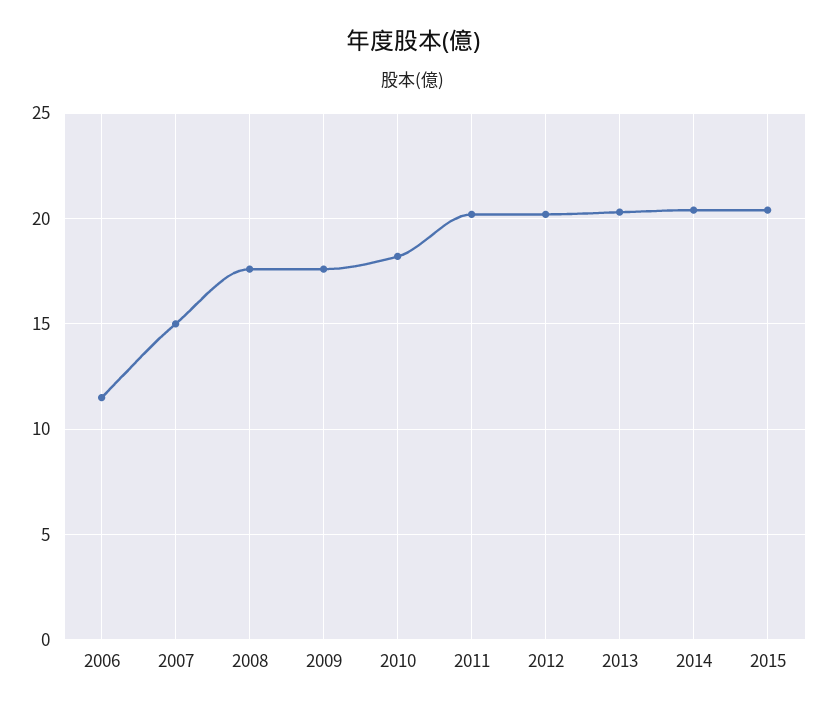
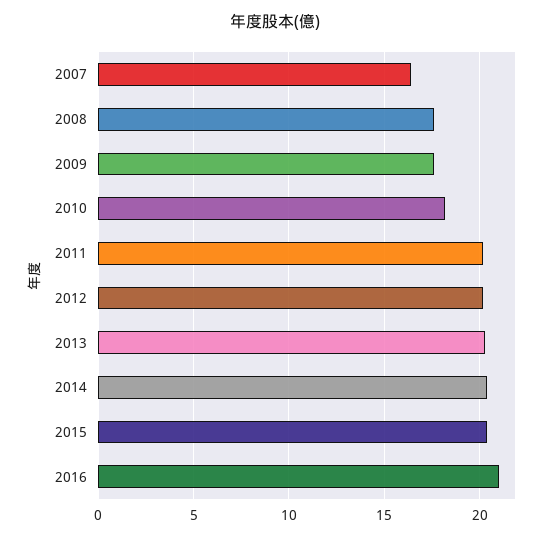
2006: 11.5 -> none
2007: 15 -> 16.5
2016: none -> 21

